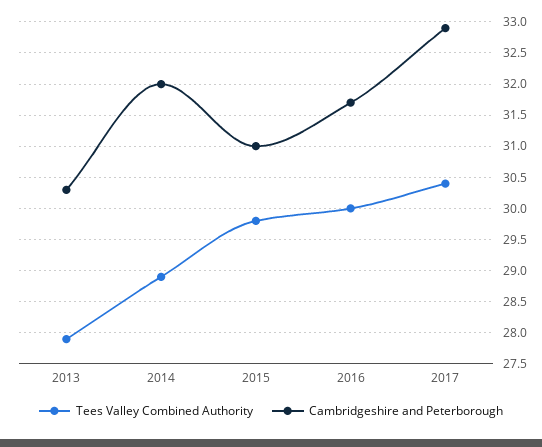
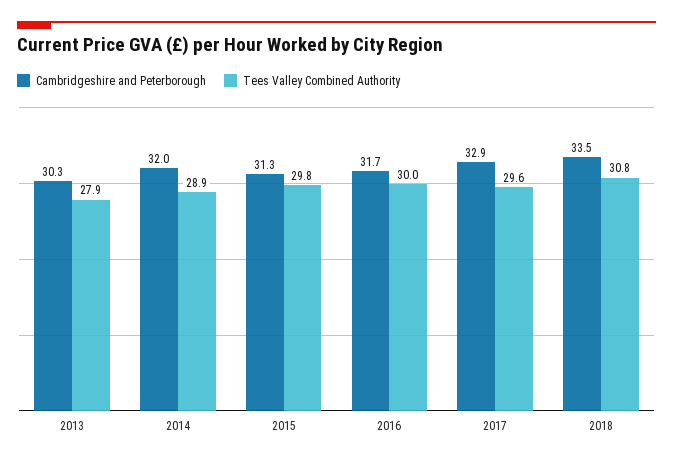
Cambridgeshire and Peterborough, 2015: 31 -> 31.3
Tees Valley Combined Authority, 2017: 30.4 -> 29.6
Cambridgeshire and Peterborough, 2018: none -> 33.5
Tees Valley Combined Authority, 2018: none -> 30.8

